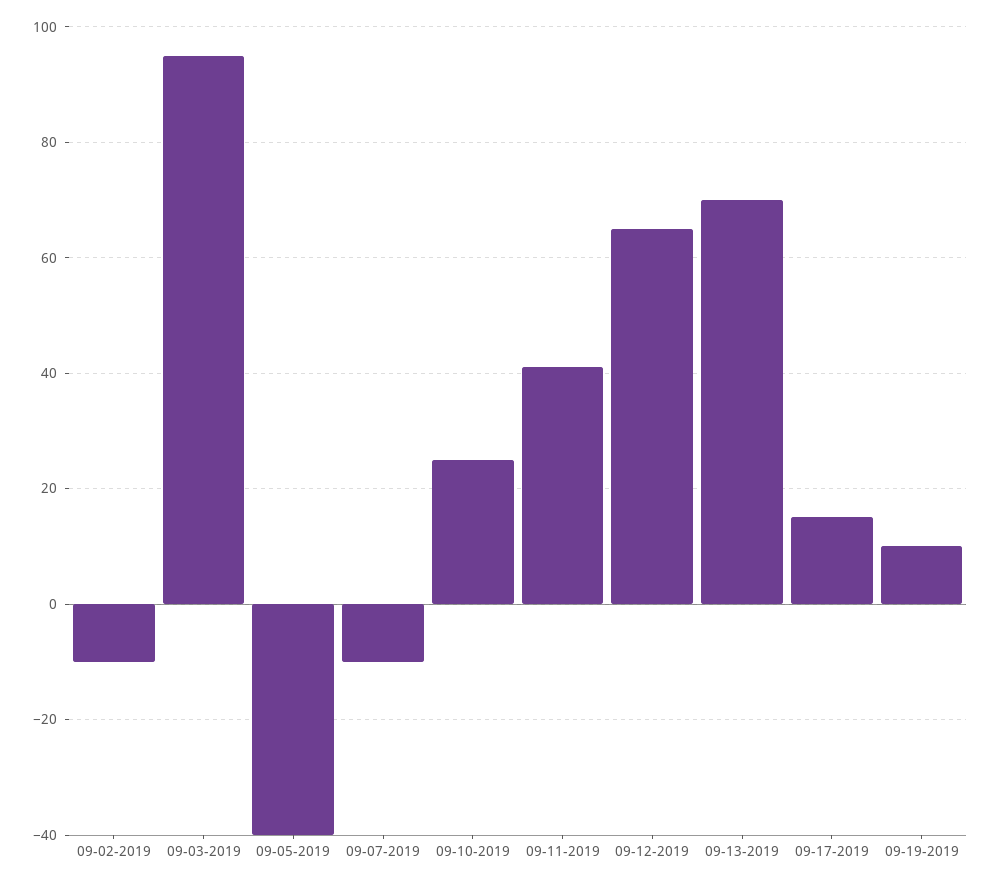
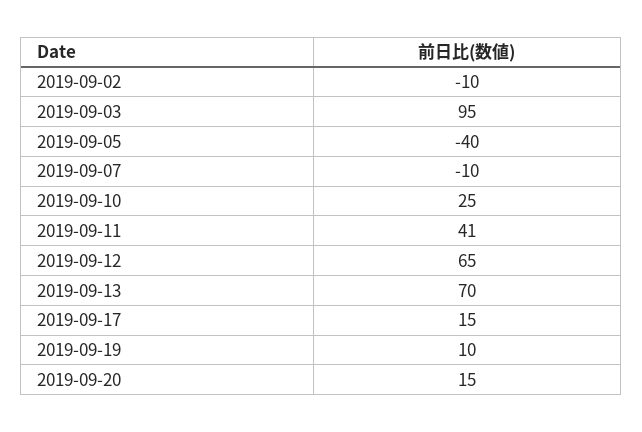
2019-09-20: none -> 15

